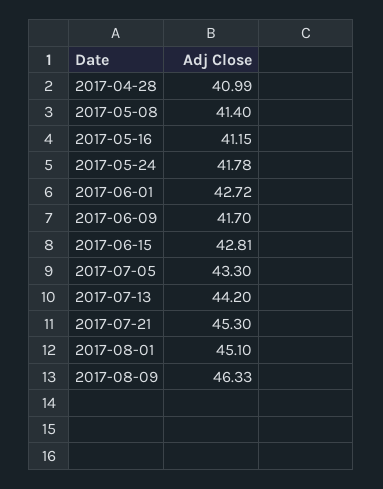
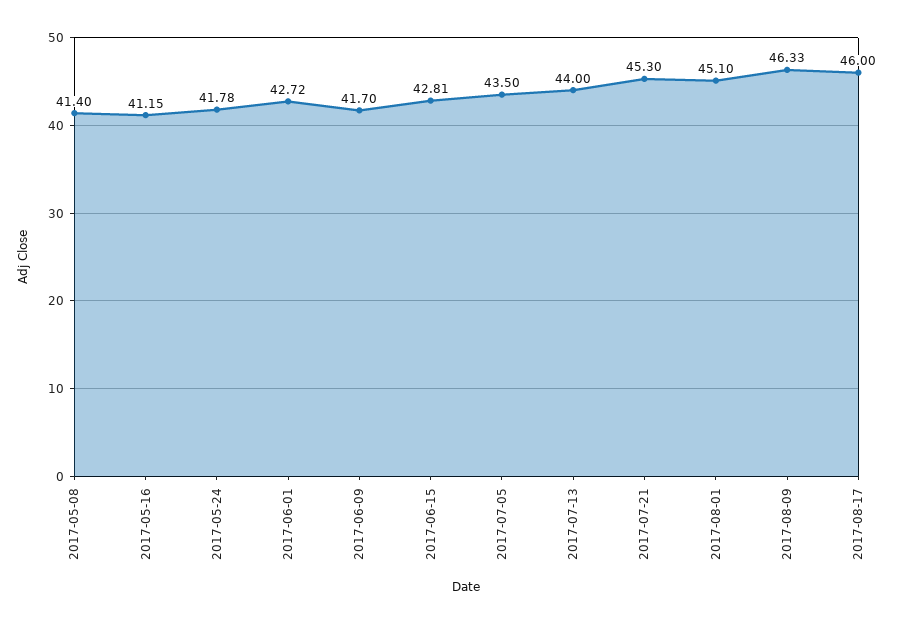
2017-04-28: 40.99 -> none
2017-07-05: 43.3 -> 43.5
2017-07-13: 44.2 -> 44
2017-08-17: none -> 46

